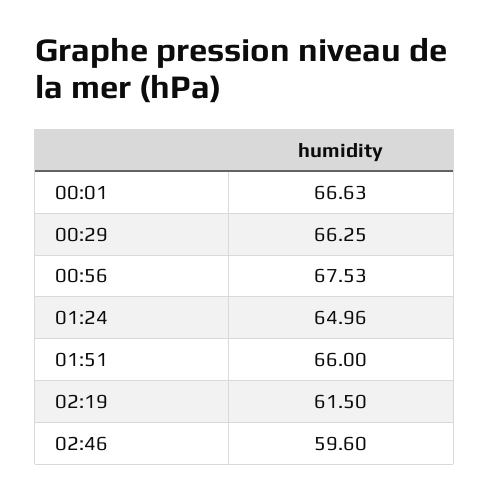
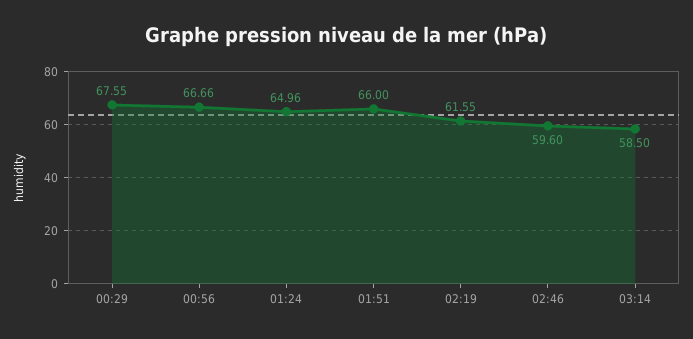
00:01: 66.63 -> none
00:29: 66.25 -> 67.55
00:56: 67.53 -> 66.66
02:19: 61.5 -> 61.55
03:14: none -> 58.5

